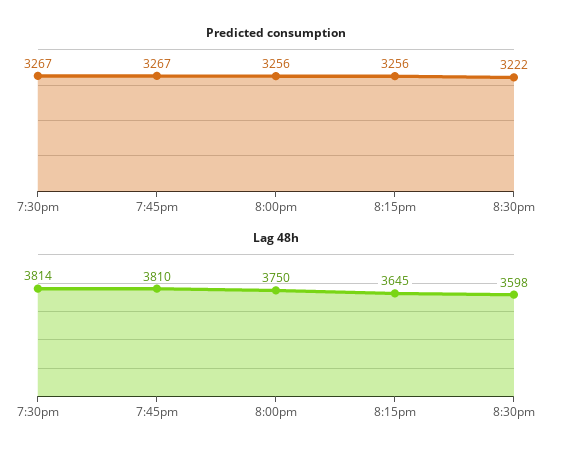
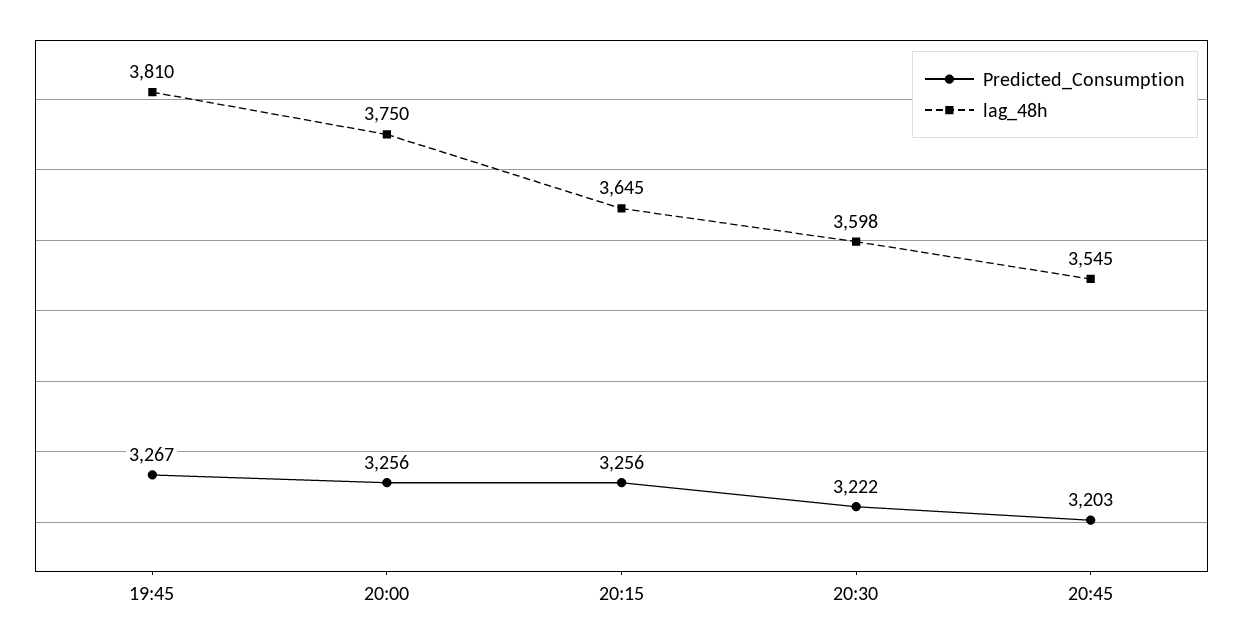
Predicted consumption, 7:30pm: 3267 -> none
Lag 48h, 7:30pm: 3814 -> none
Predicted consumption, 20:45: none -> 3203
Lag 48h, 20:45: none -> 3545

